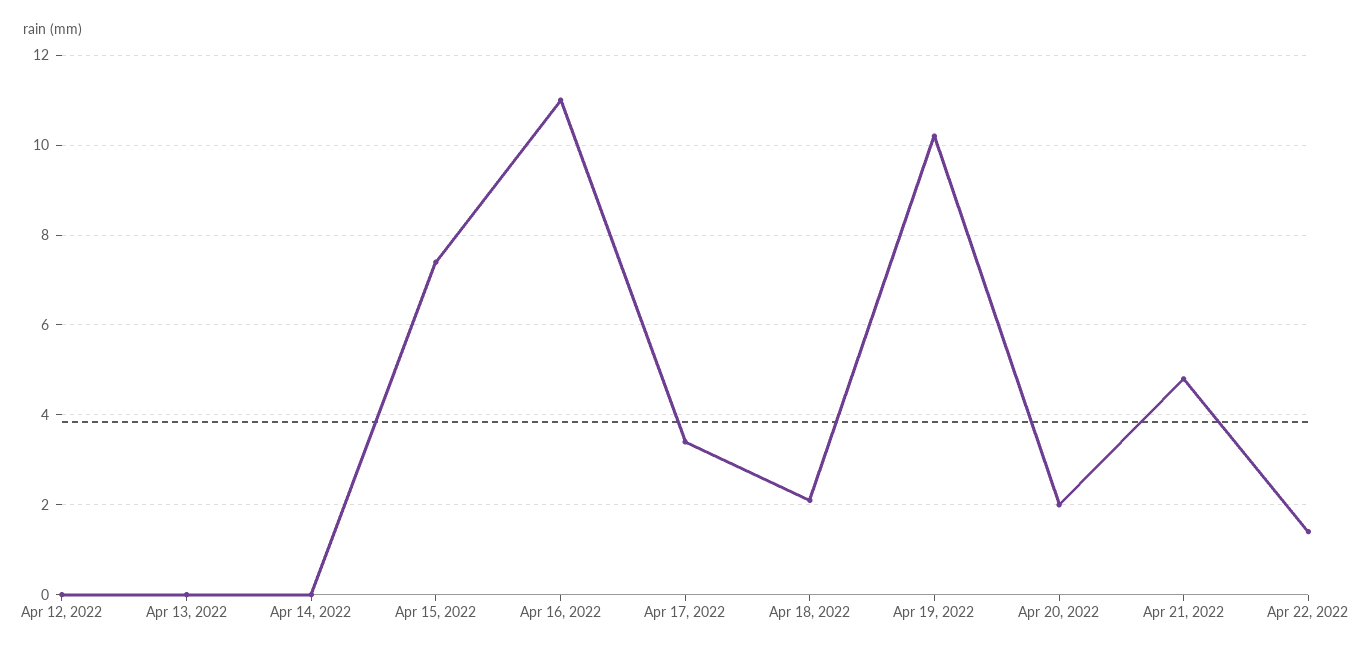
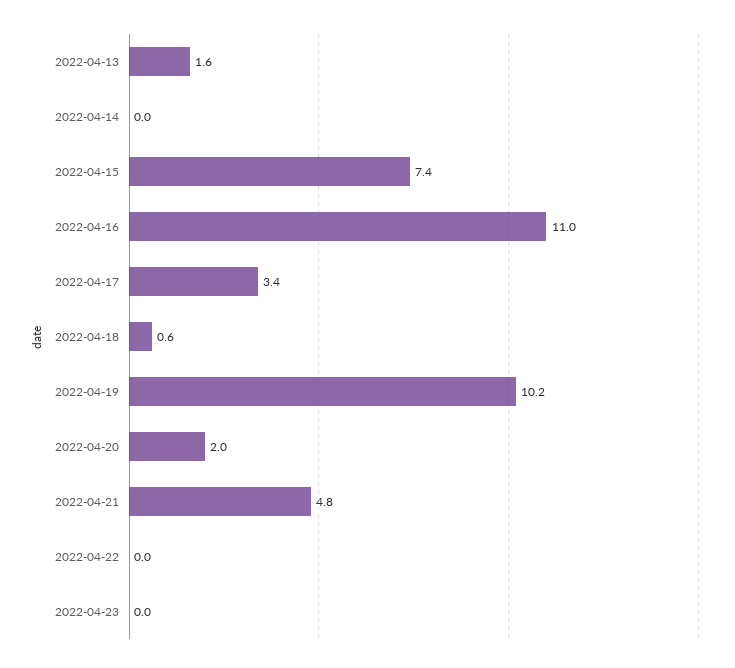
Apr 12, 2022: 0 -> none
Apr 13, 2022: 0 -> 1.6
Apr 18, 2022: 2 -> 0.6
Apr 22, 2022: 1.5 -> 0
2022-04-23: none -> 0

